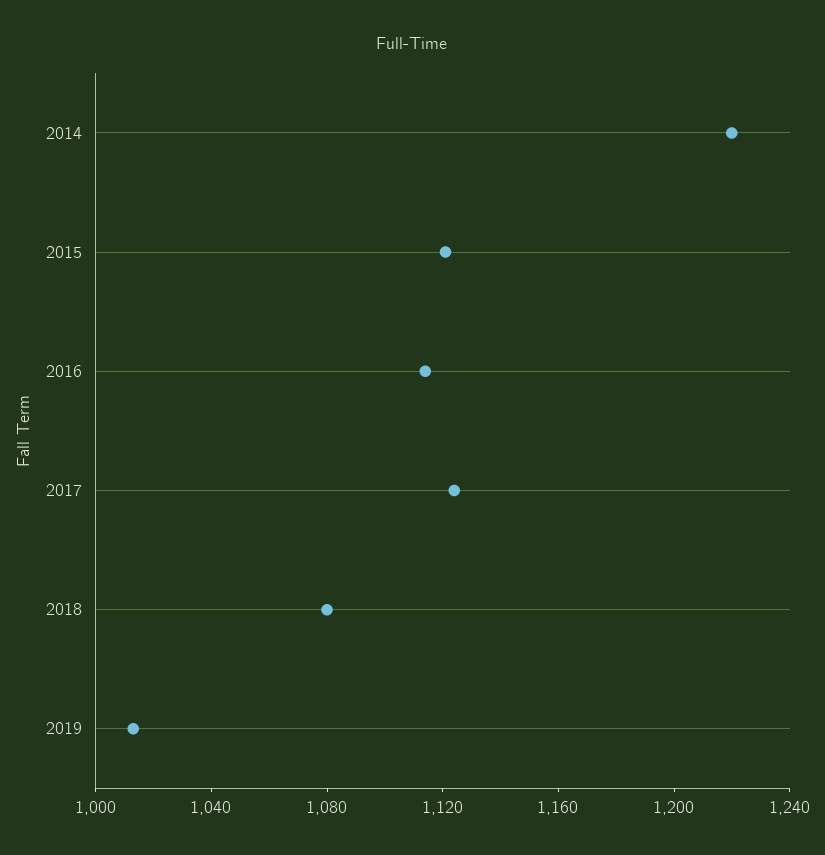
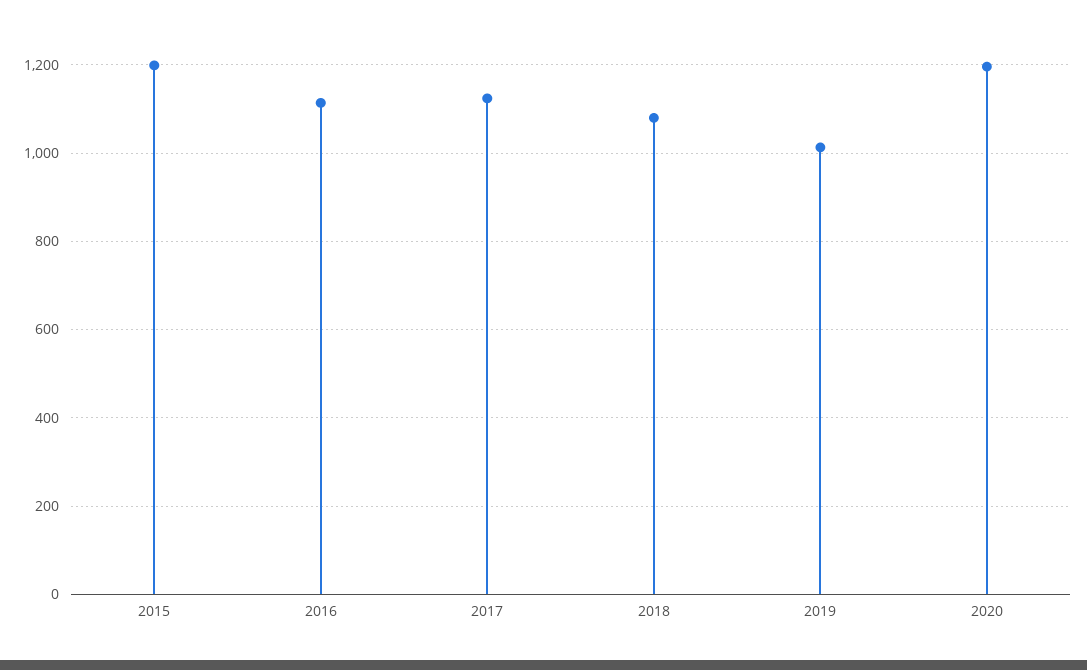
2014: 1220 -> none
2015: 1120 -> 1200
2020: none -> 1200

